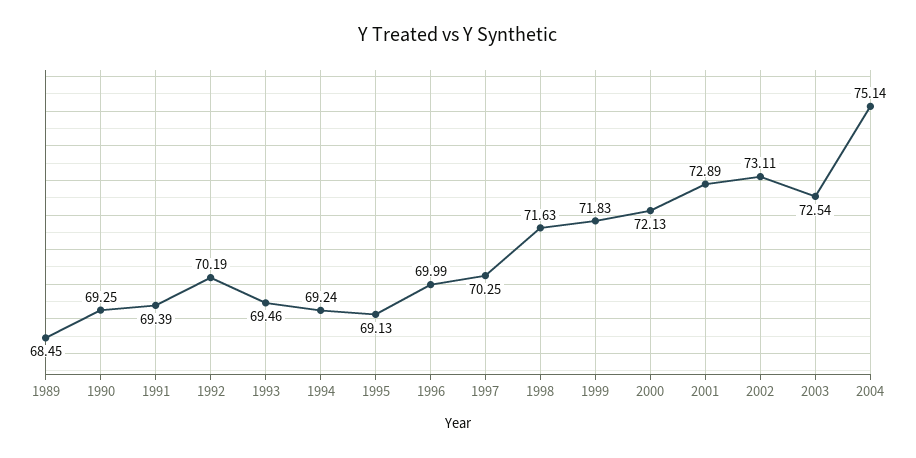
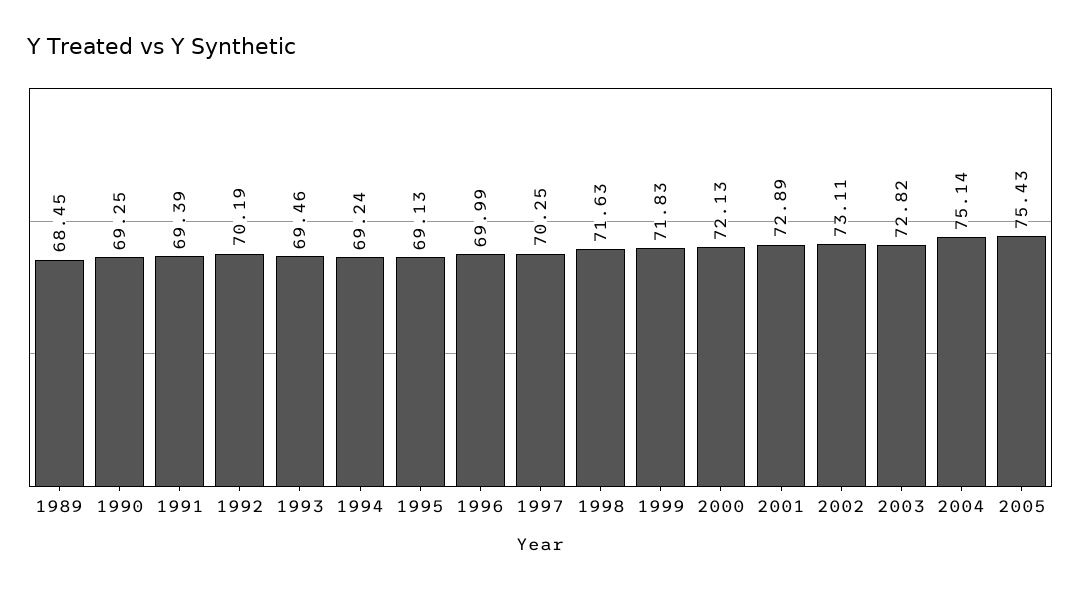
2003: 72.54 -> 72.82
2005: none -> 75.43

